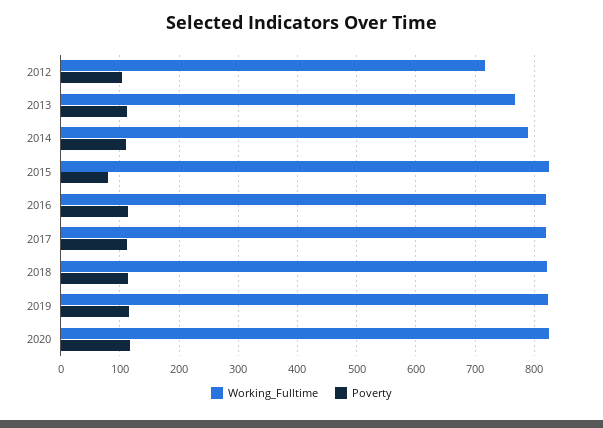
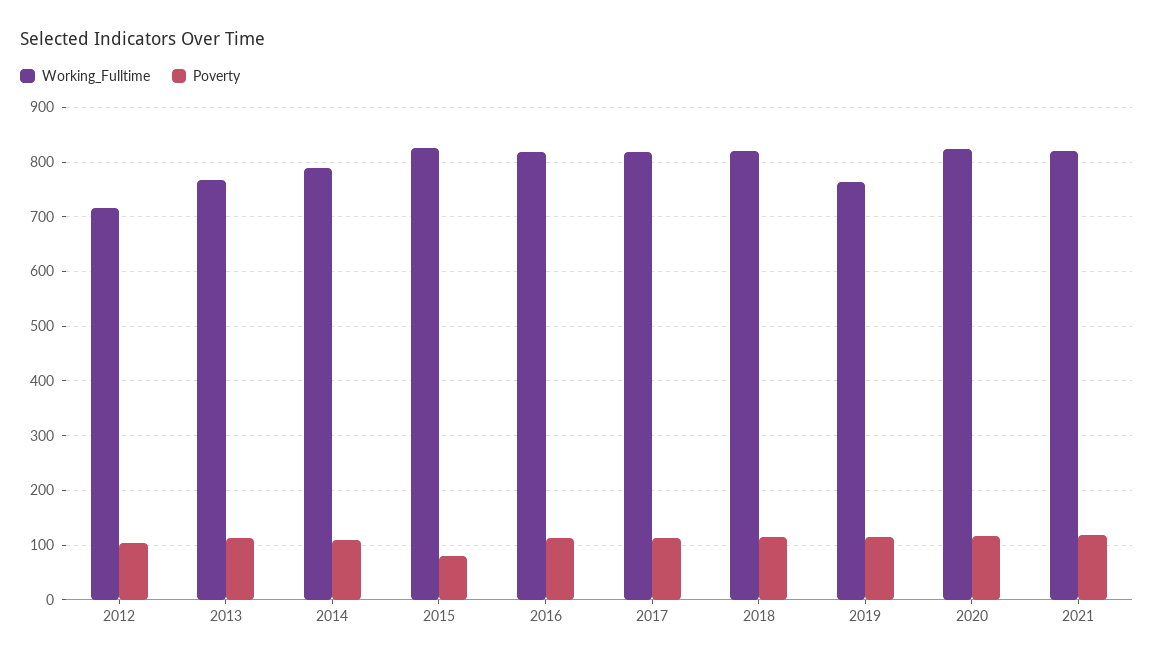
Working_Fulltime, 2019: 820 -> 760
Working_Fulltime, 2021: none -> 820
Poverty, 2021: none -> 120

